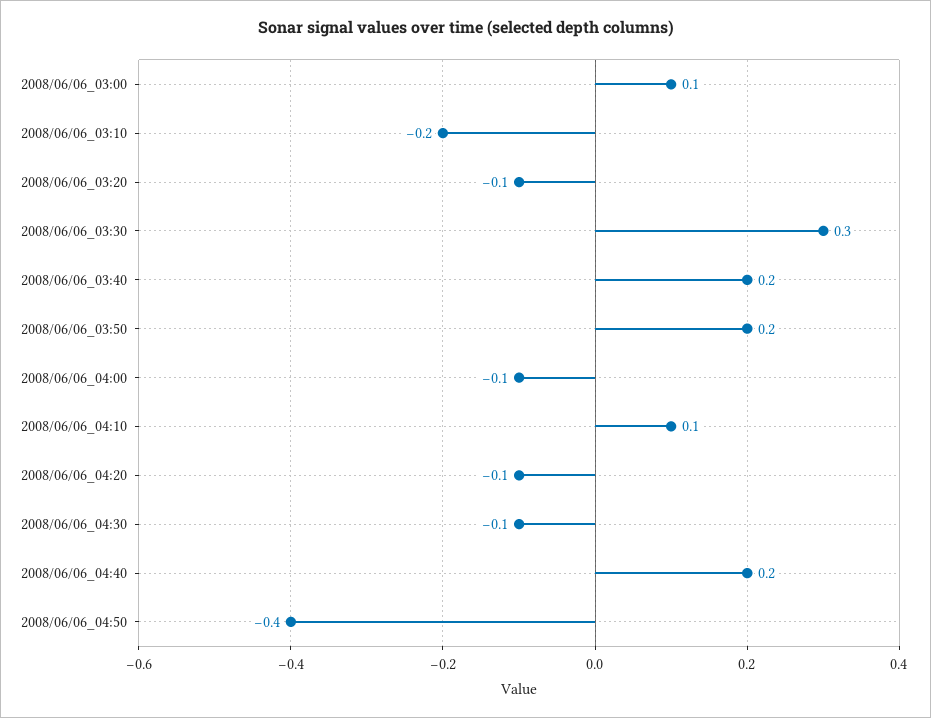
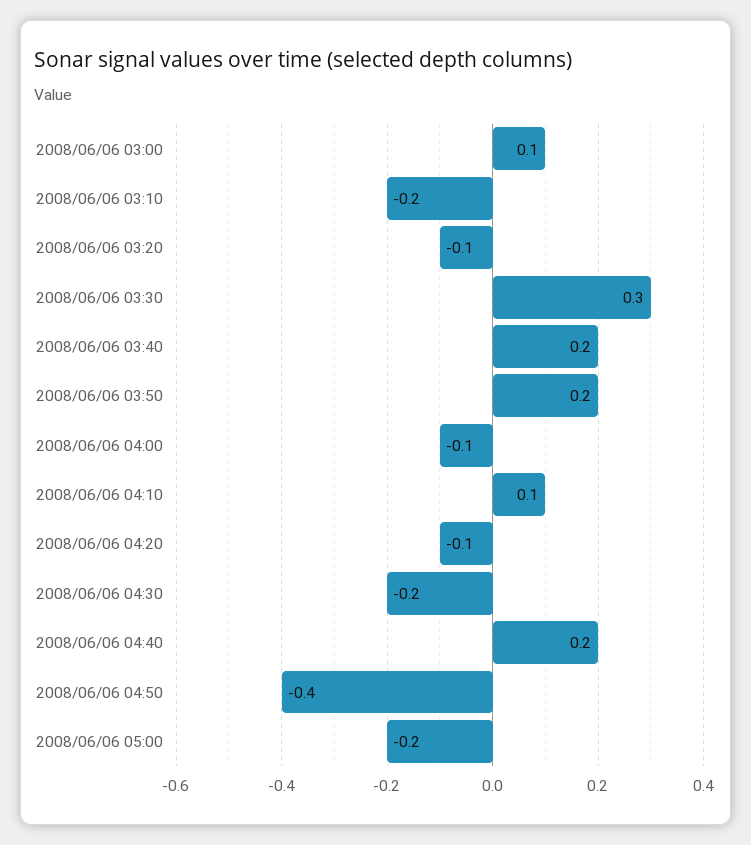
2008/06/06_04:30: -0.1 -> -0.2
2008/06/06 05:00: none -> -0.2

